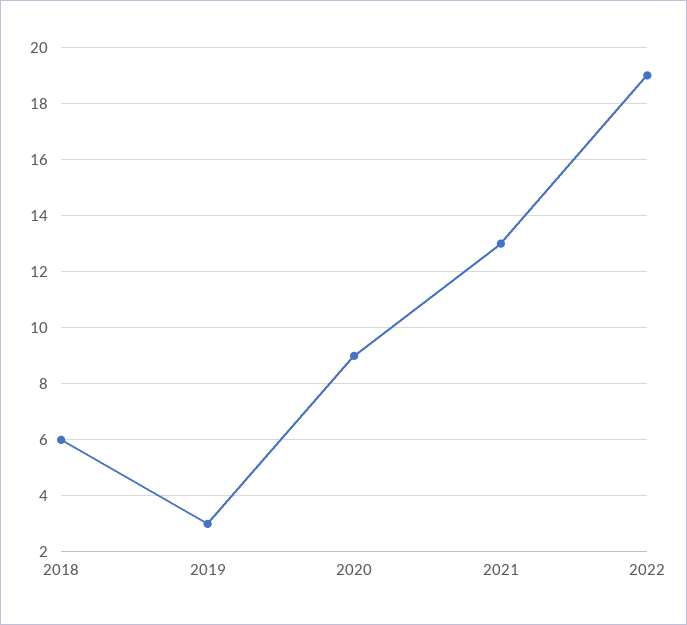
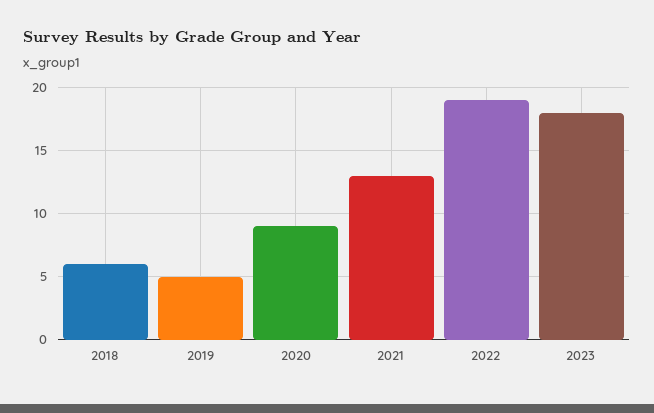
2019: 3 -> 5
2023: none -> 18

